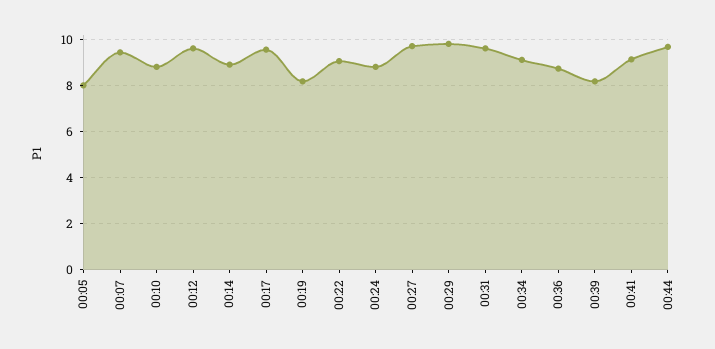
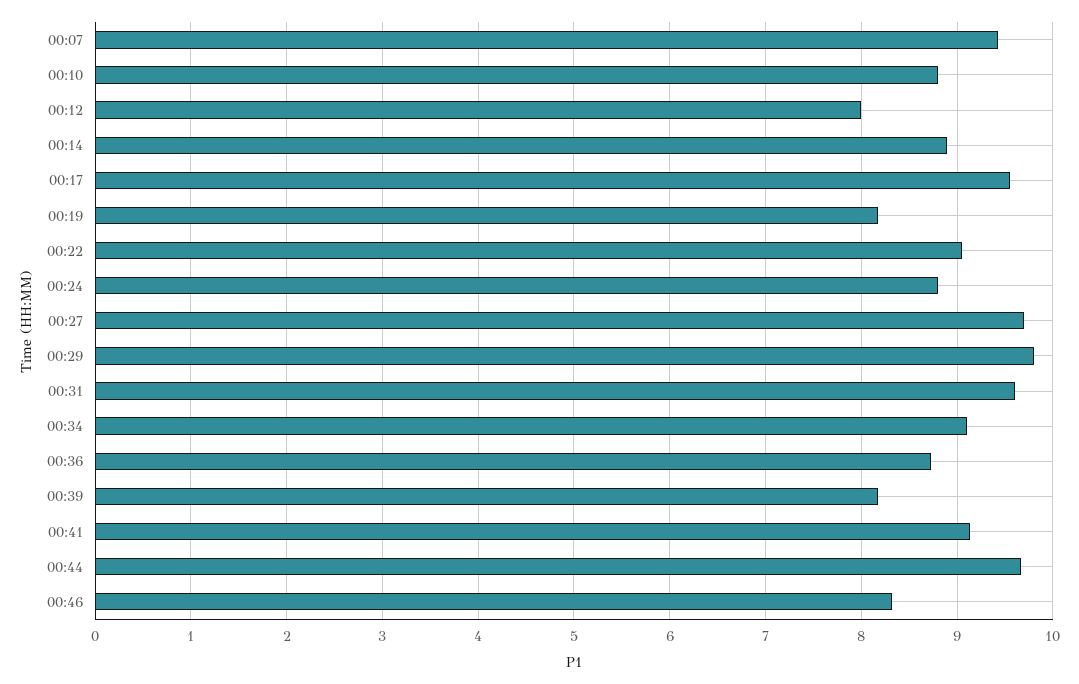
00:05: 8 -> none
00:12: 9.5 -> 8
00:46: none -> 8.3

